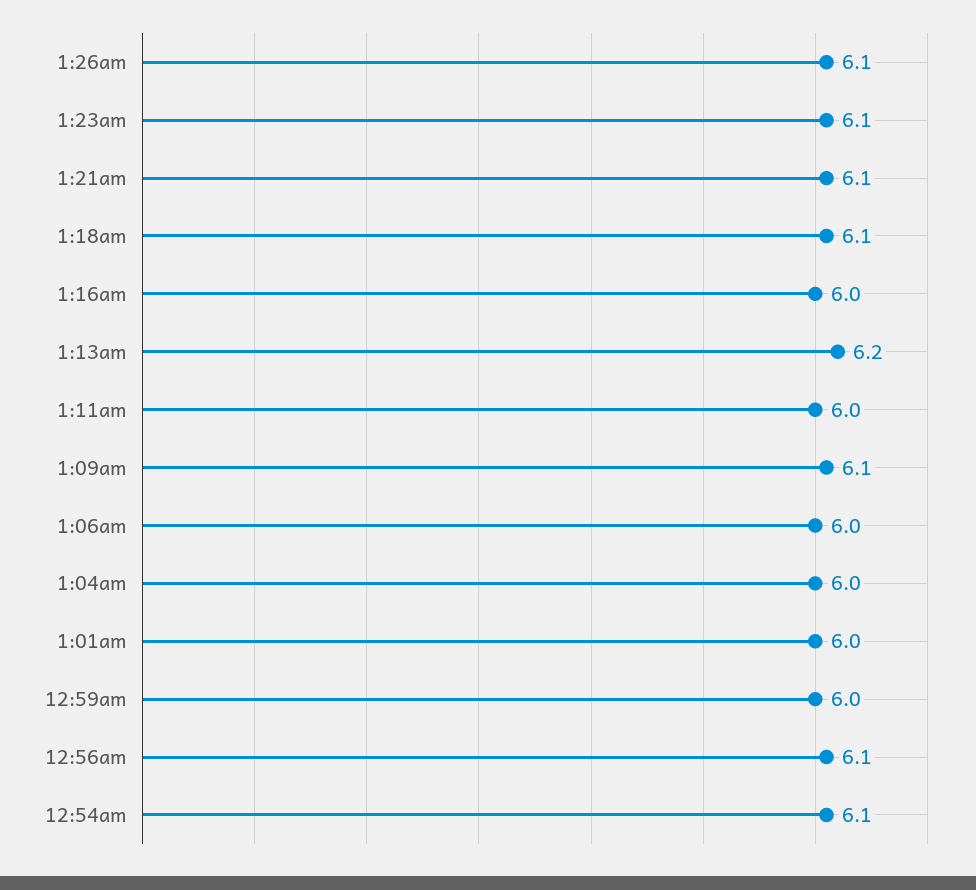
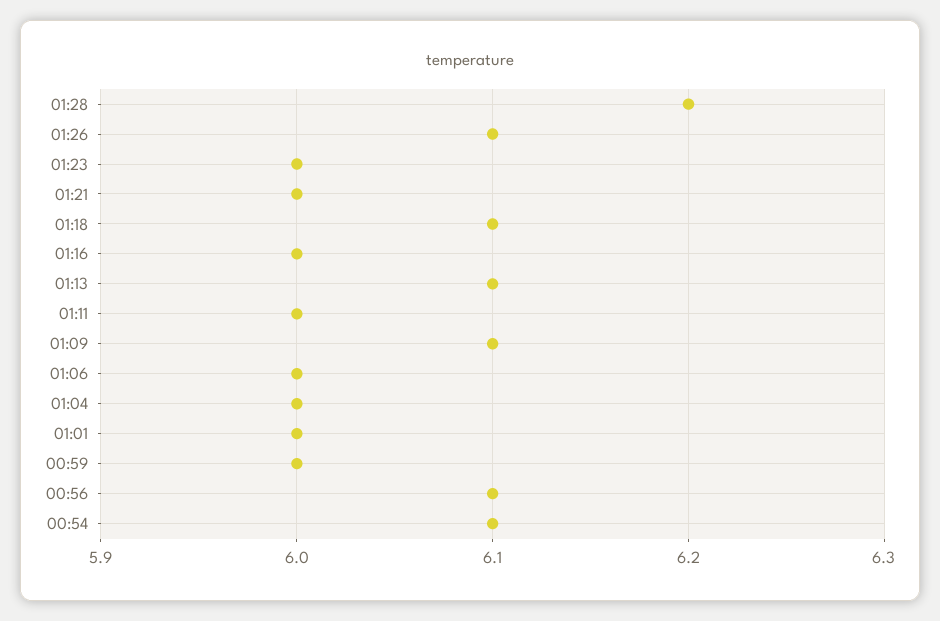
1:23am: 6.1 -> 6
1:21am: 6.1 -> 6
1:13am: 6.2 -> 6.1
01:28: none -> 6.2

